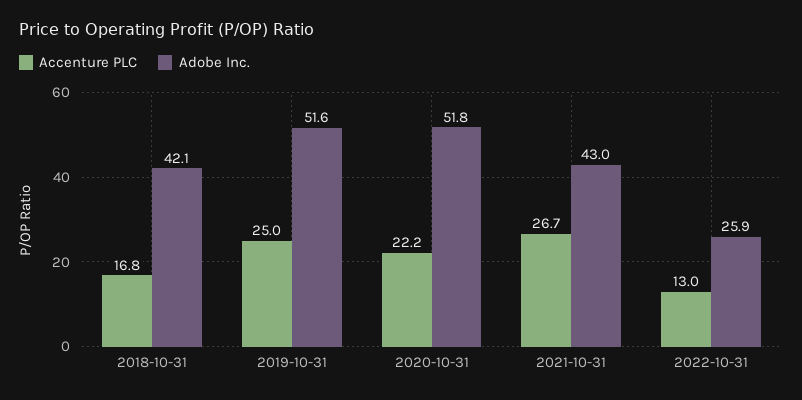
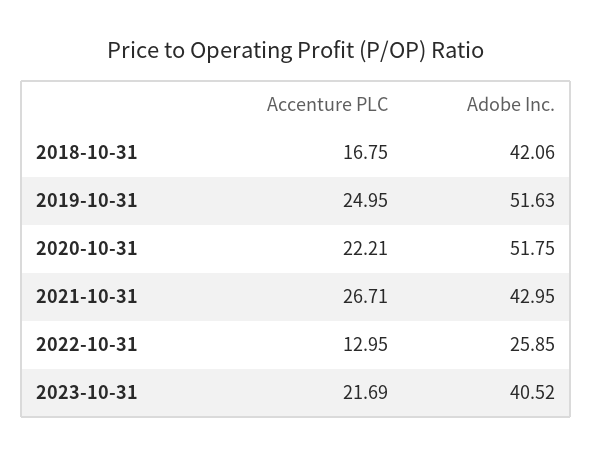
Accenture PLC, 2023-10-31: none -> 21.69
Adobe Inc., 2023-10-31: none -> 40.52

